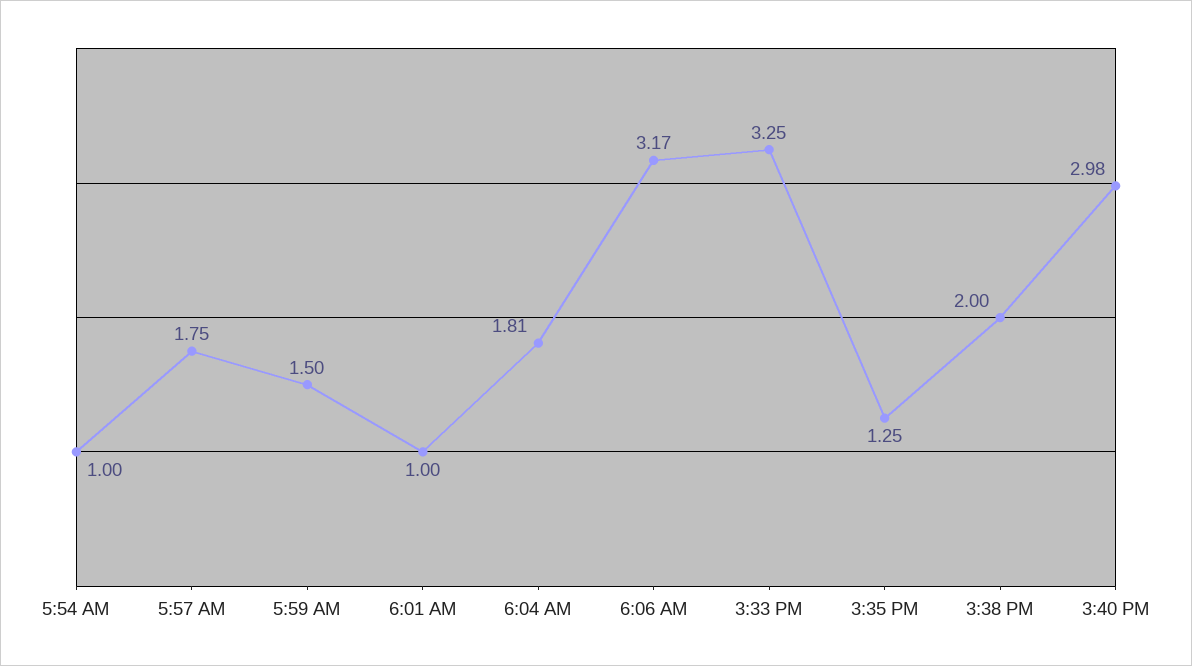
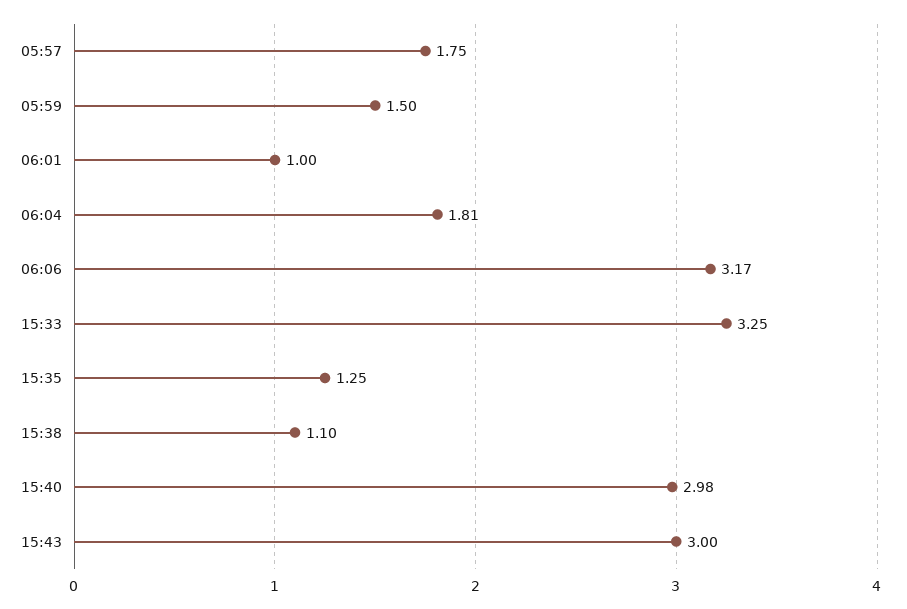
5:54 AM: 1 -> none
3:38 PM: 2 -> 1.1
15:43: none -> 3

